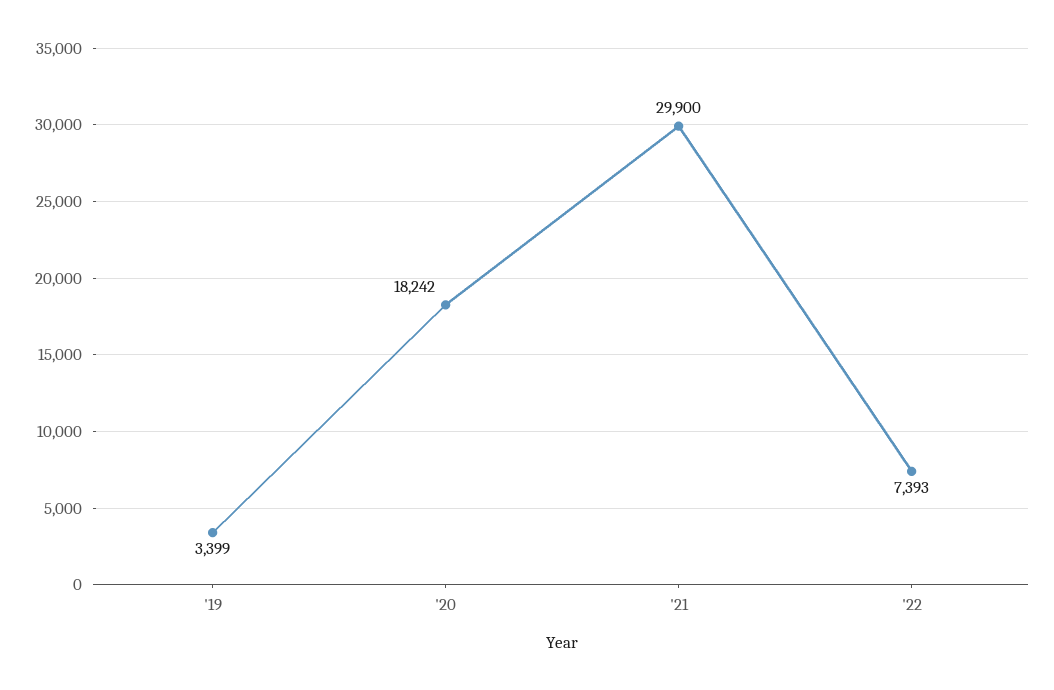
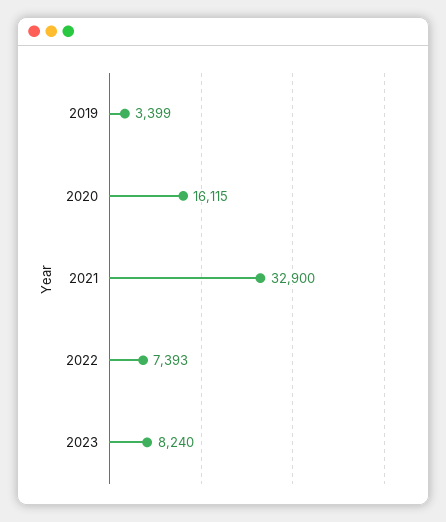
'20: 18242 -> 16115
'21: 29900 -> 32900
2023: none -> 8240

